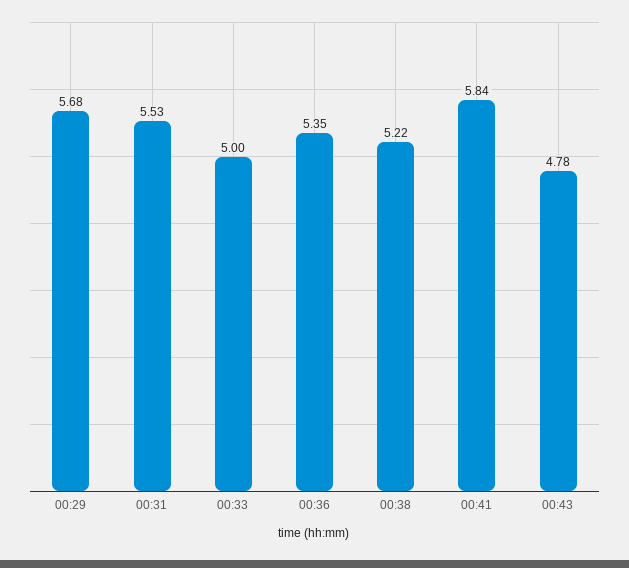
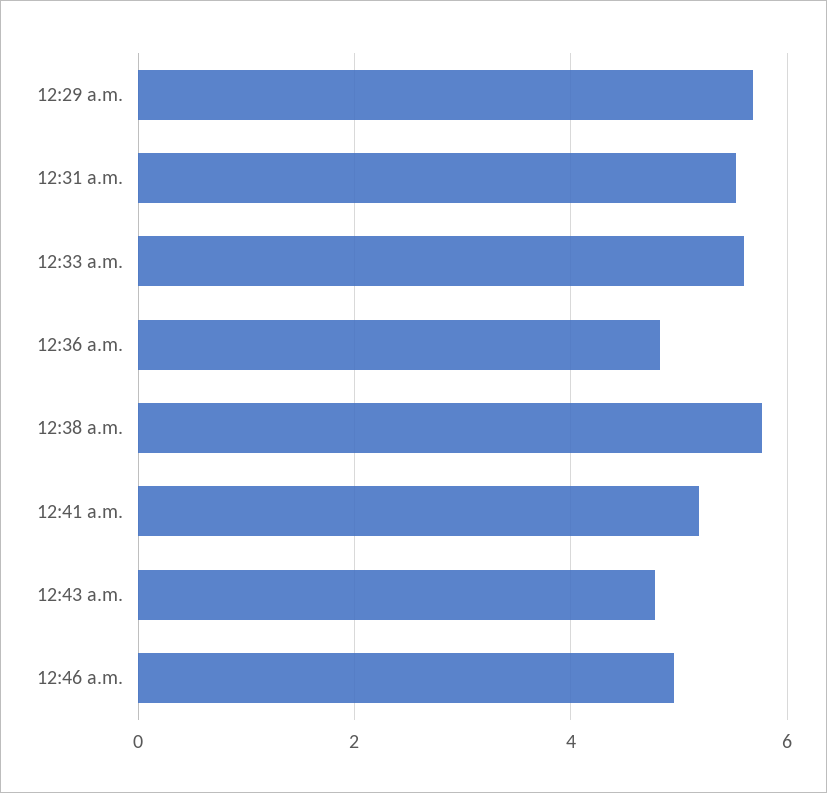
00:33: 5 -> 5.6
00:36: 5.35 -> 4.8
00:38: 5.22 -> 5.8
00:41: 5.84 -> 5.2
12:46 a.m.: none -> 5

